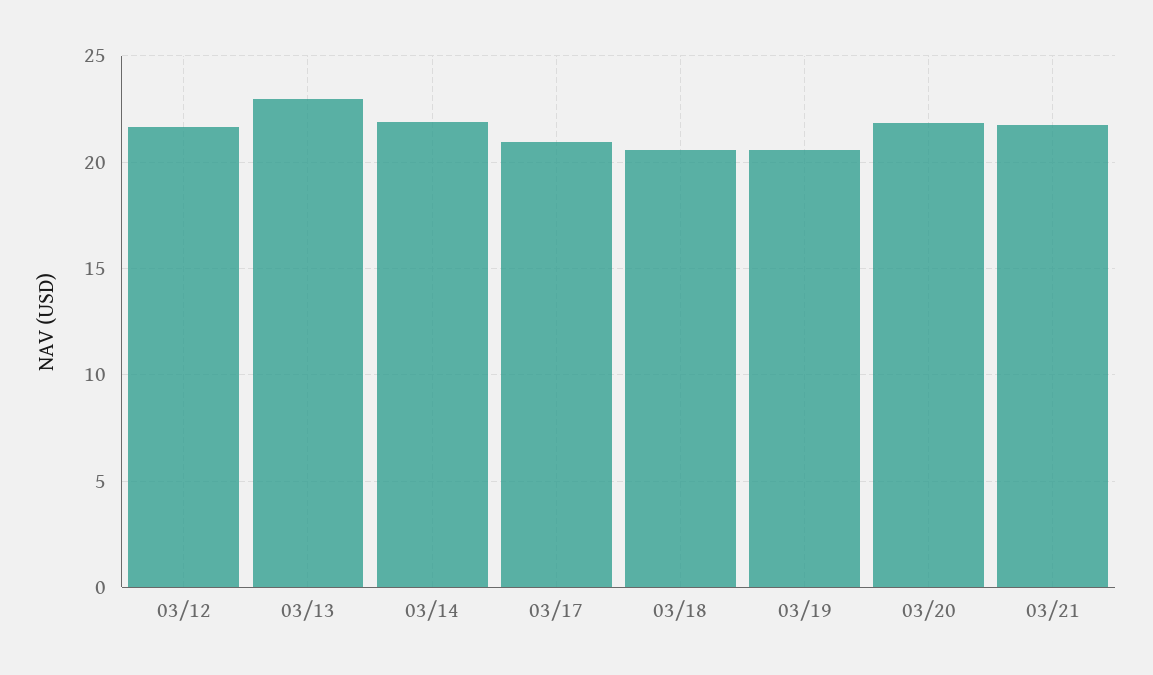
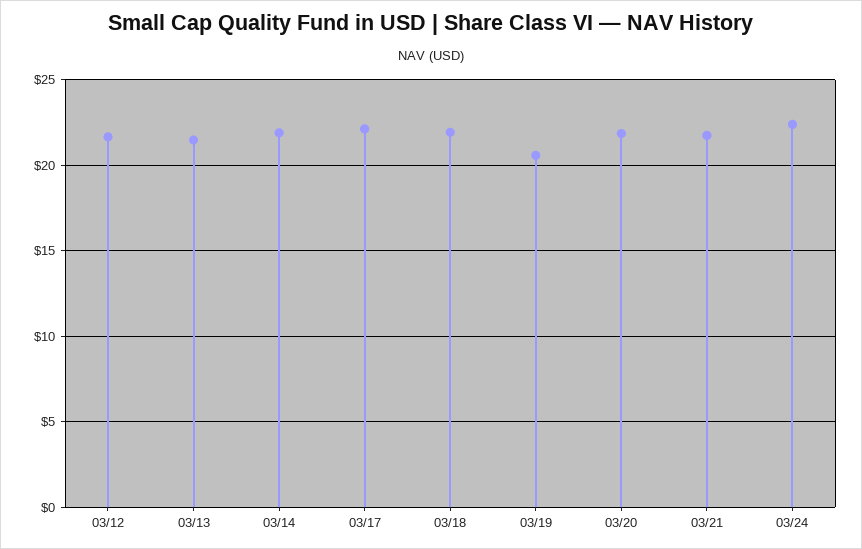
03/13: 23 -> 21.5
03/17: 21 -> 22
03/18: 20.5 -> 22
03/24: none -> 22.5

